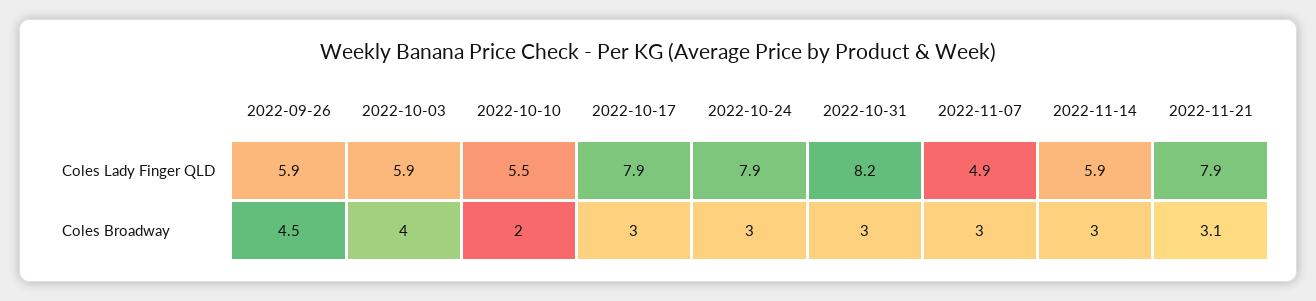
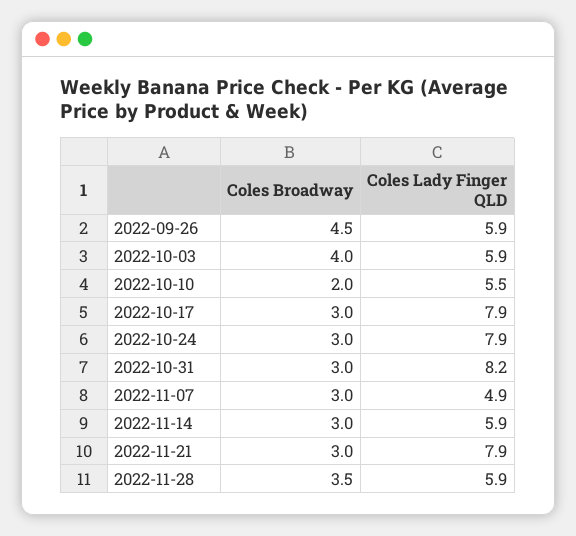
2022-11-21, Coles Broadway: 3.1 -> 3
2022-11-28, Coles Broadway: none -> 3.5
2022-11-28, Coles Lady Finger QLD: none -> 5.9

